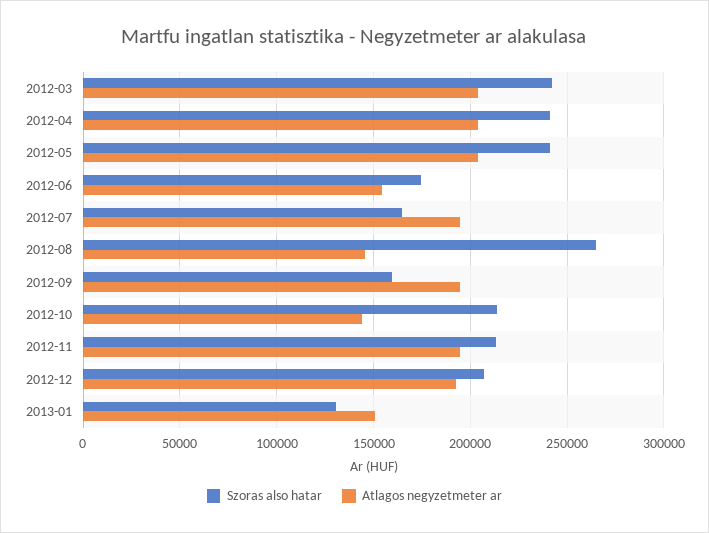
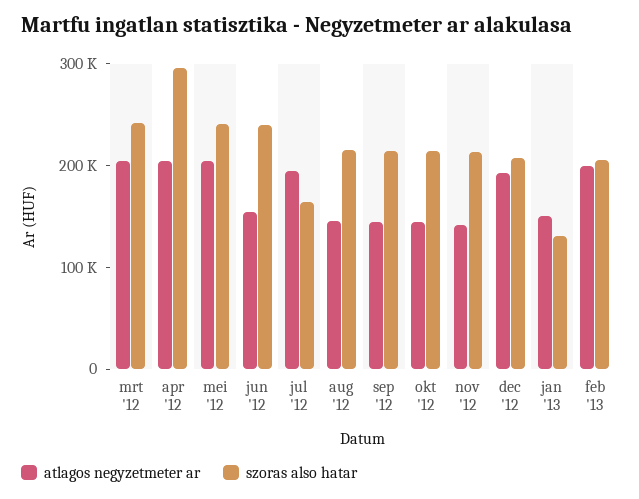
Szoras also hatar, 2012-04: 240000 -> 300000
Szoras also hatar, 2012-06: 175000 -> 240000
Szoras also hatar, 2012-08: 265000 -> 220000
Szoras also hatar, 2012-09: 160000 -> 220000
Atlagos negyzetmeter ar, 2012-09: 195000 -> 140000
Atlagos negyzetmeter ar, 2012-11: 195000 -> 140000
Atlagos negyzetmeter ar, feb '13: none -> 200000
Szoras also hatar, feb '13: none -> 200000

